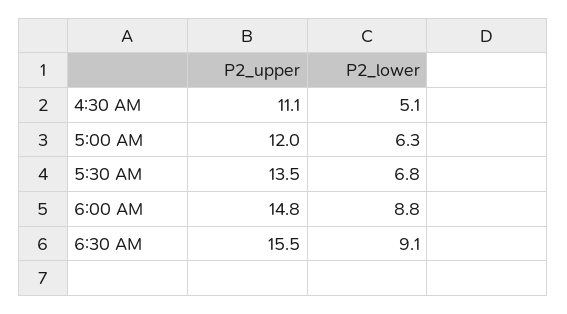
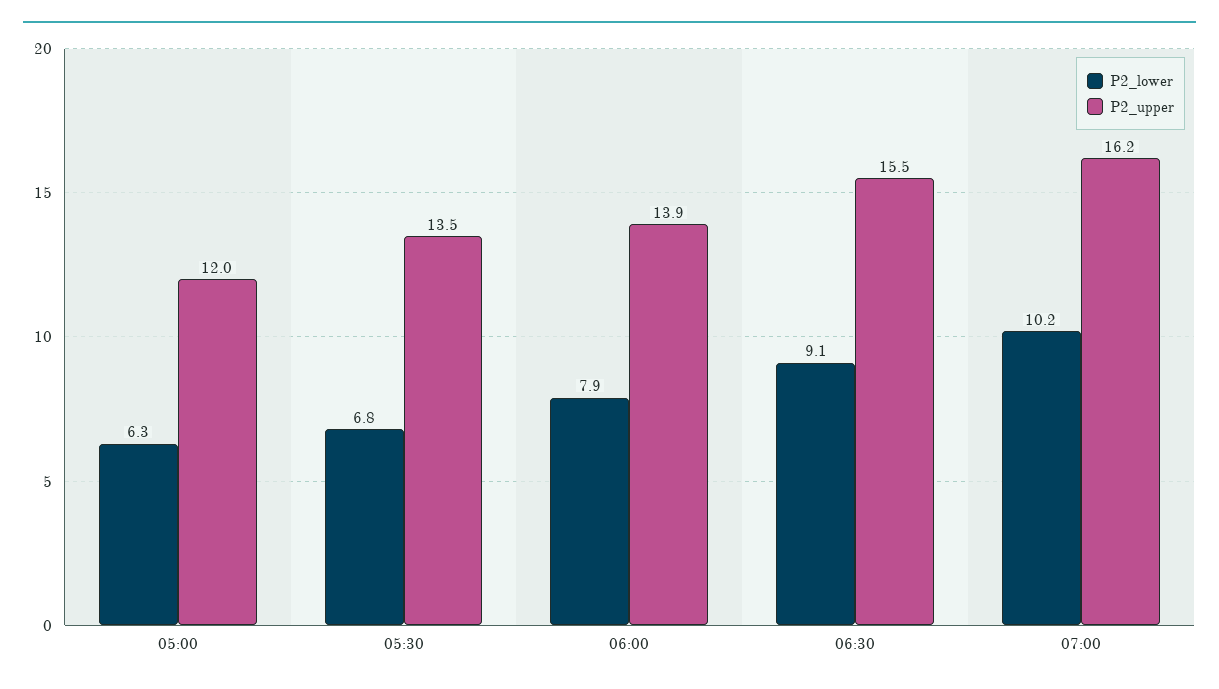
P2_upper, 4:30 AM: 11.1 -> none
P2_lower, 4:30 AM: 5.1 -> none
P2_upper, 6:00 AM: 14.8 -> 13.9
P2_lower, 6:00 AM: 8.8 -> 7.9
P2_lower, 07:00: none -> 10.2
P2_upper, 07:00: none -> 16.2

